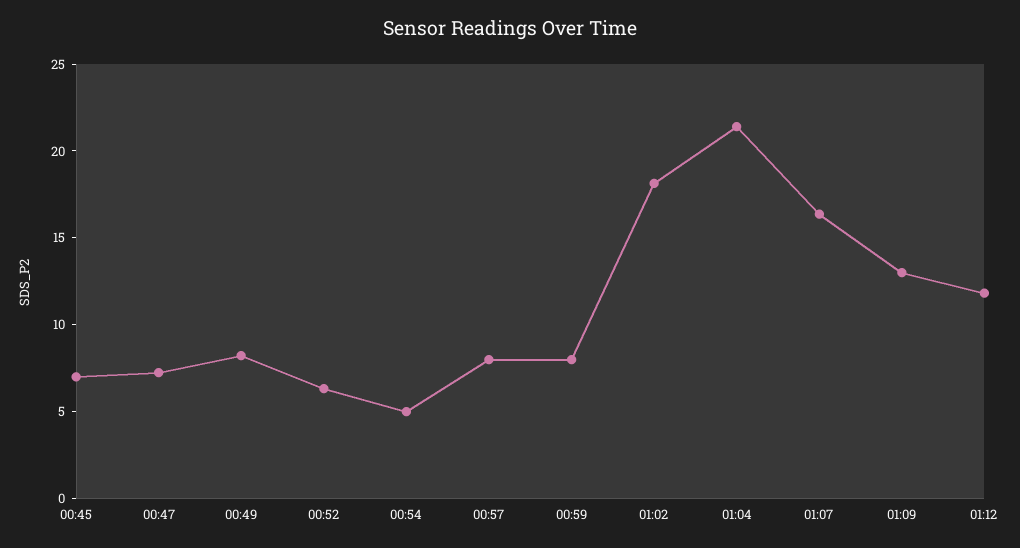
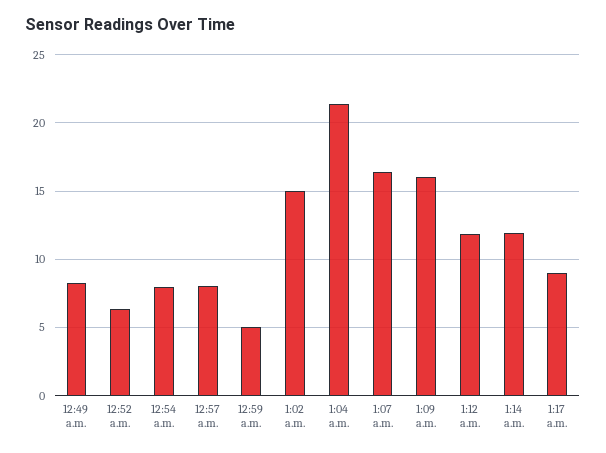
00:45: 7 -> none
00:47: 7 -> none
00:54: 5 -> 8
00:59: 8 -> 5
01:02: 18 -> 15
01:09: 13 -> 16
1:14 a.m.: none -> 12
1:17 a.m.: none -> 9

